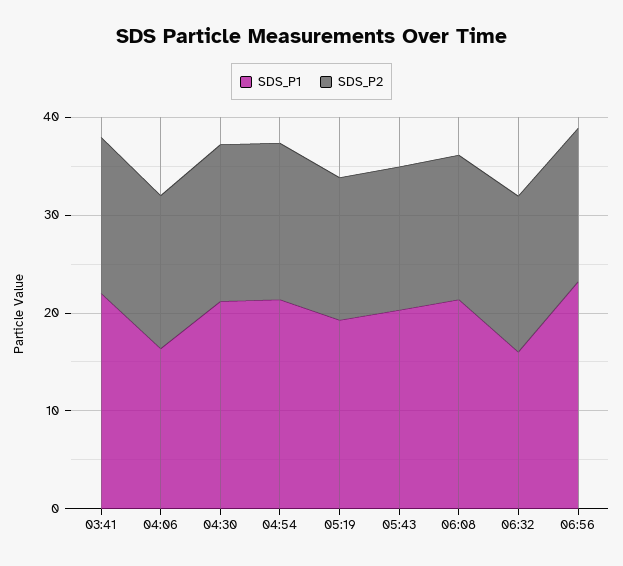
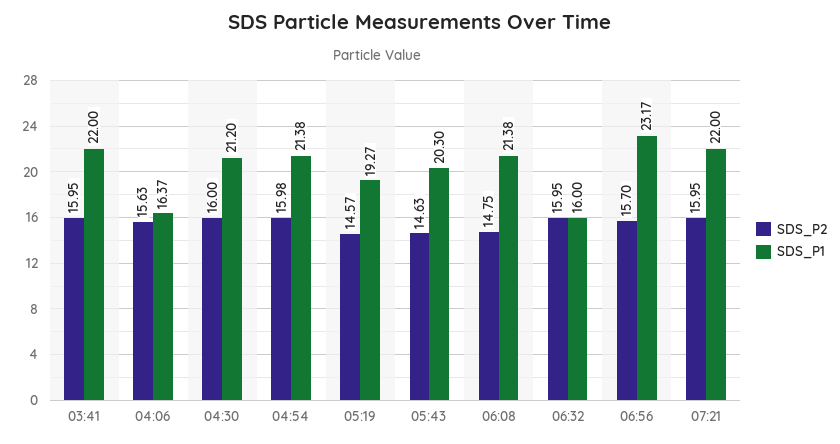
SDS_P2, 07:21: none -> 15.95
SDS_P1, 07:21: none -> 22

